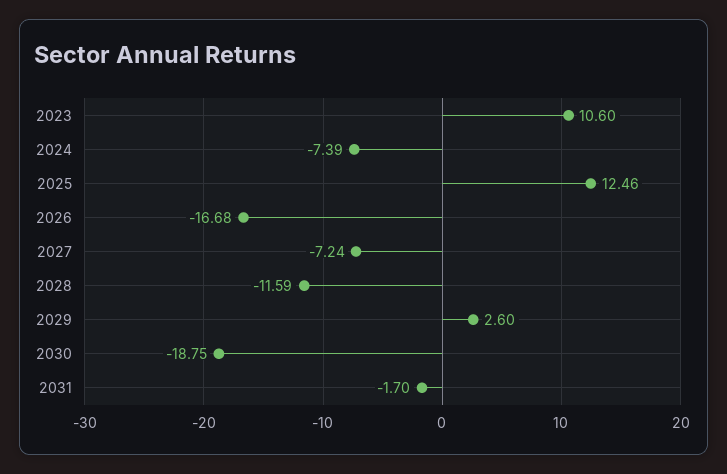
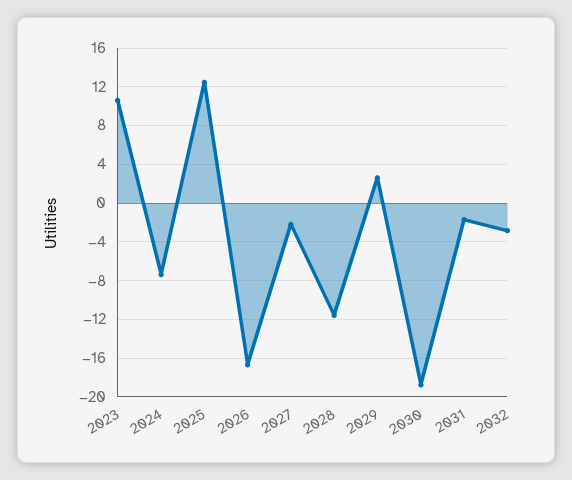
2027: -7.24 -> -2
2032: none -> -3

